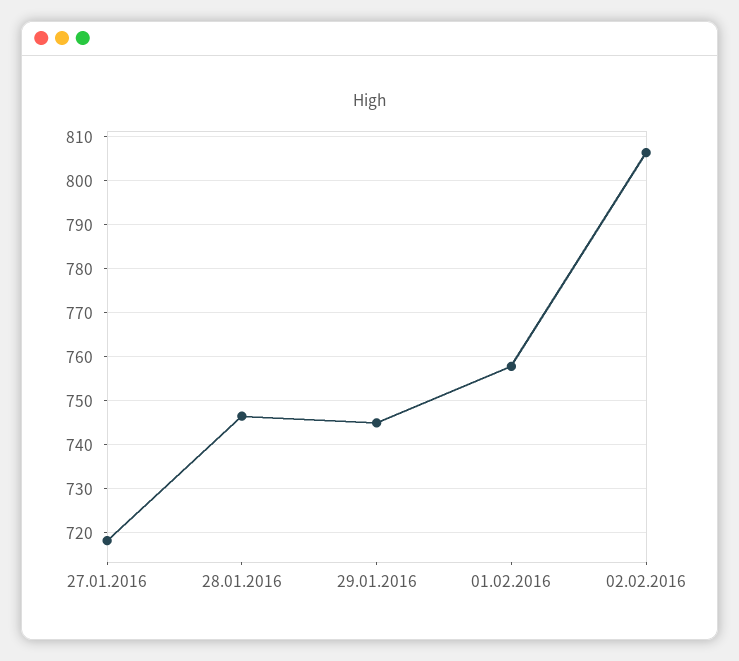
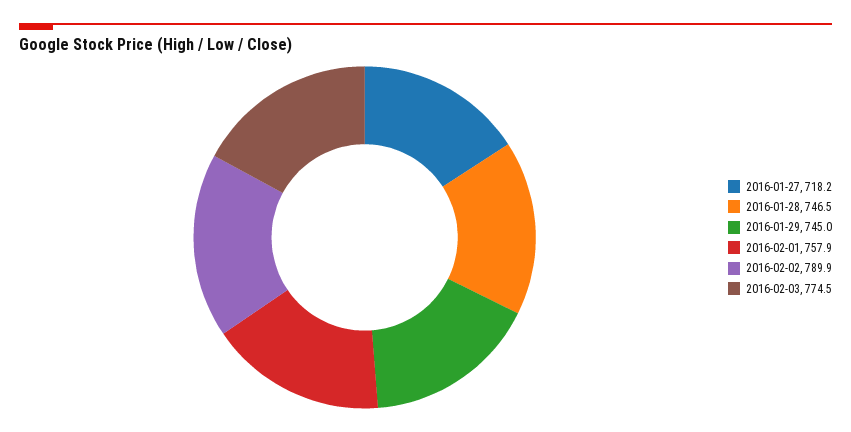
02.02.2016: 806 -> 789.9
2016-02-03: none -> 774.5

